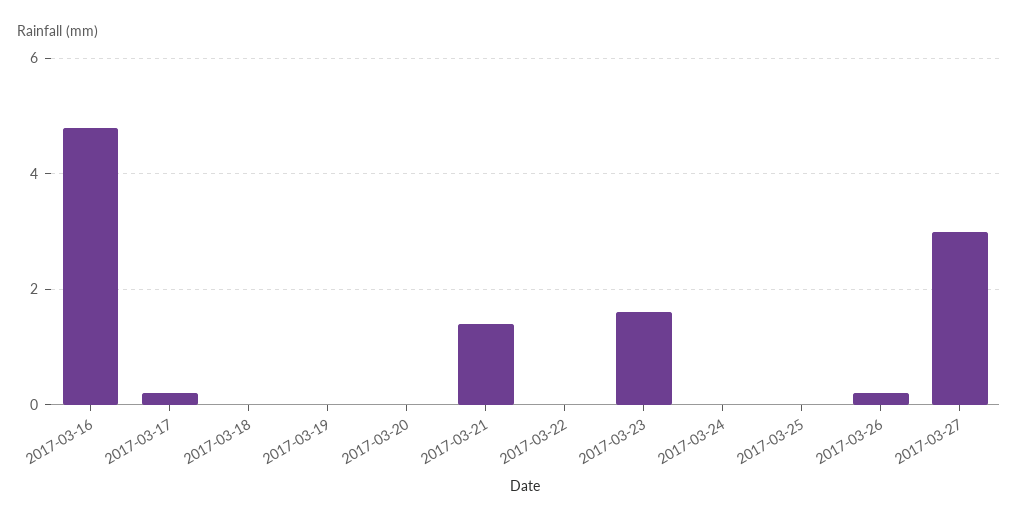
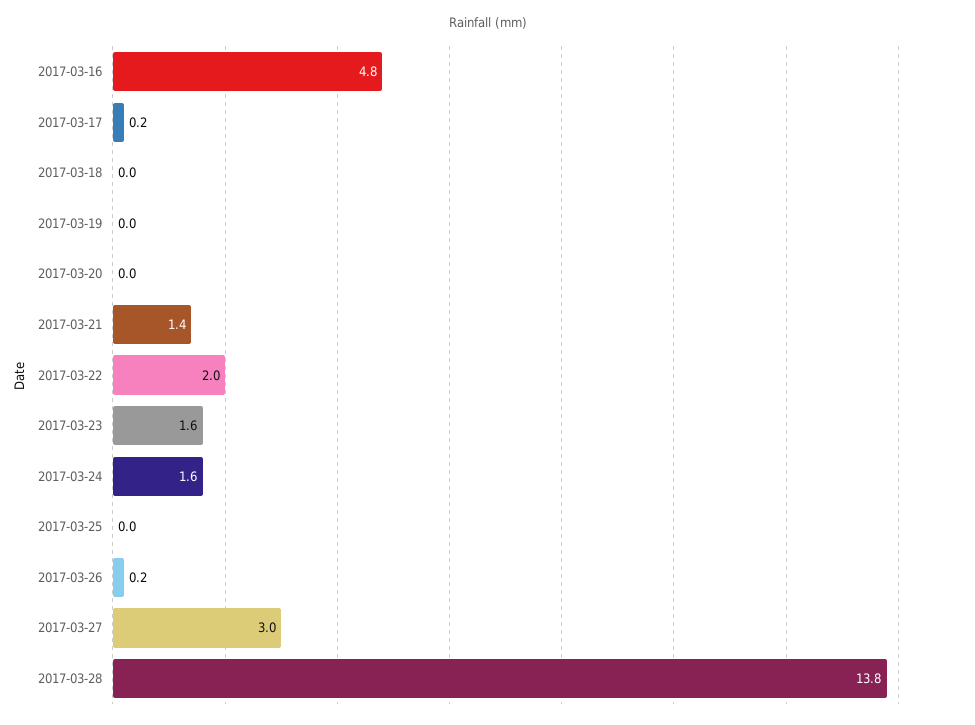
2017-03-22: 0 -> 2
2017-03-24: 0 -> 1.6
2017-03-28: none -> 13.8

